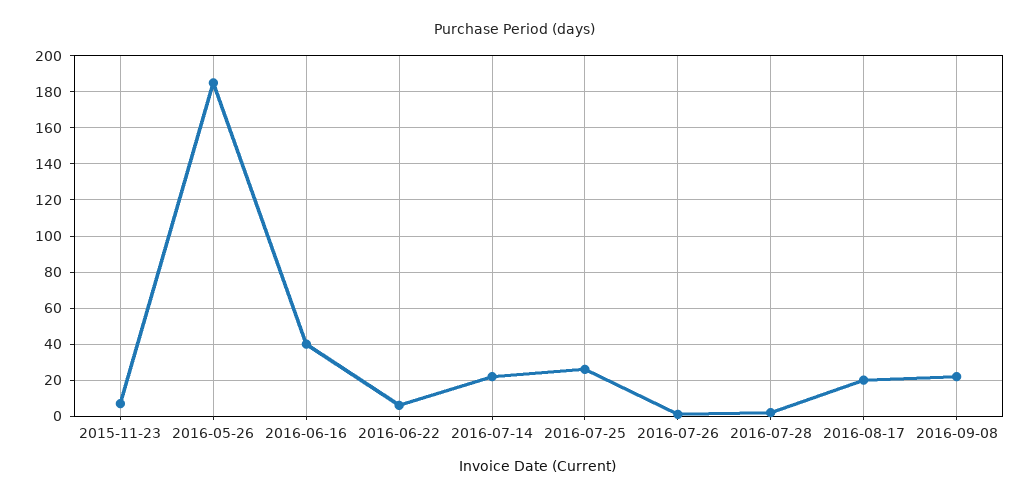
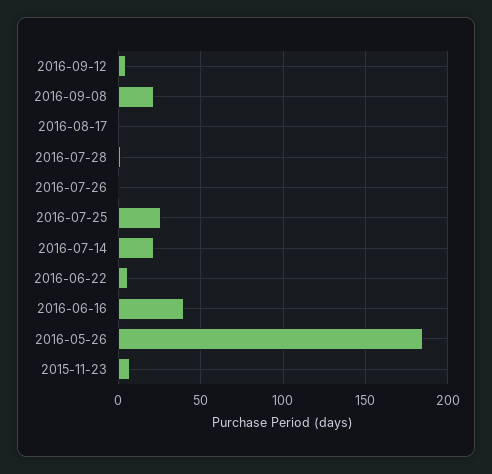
2016-08-17: 20 -> 0
2016-09-12: none -> 5

